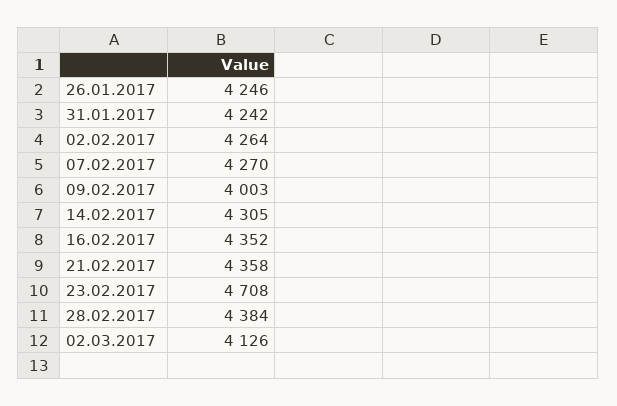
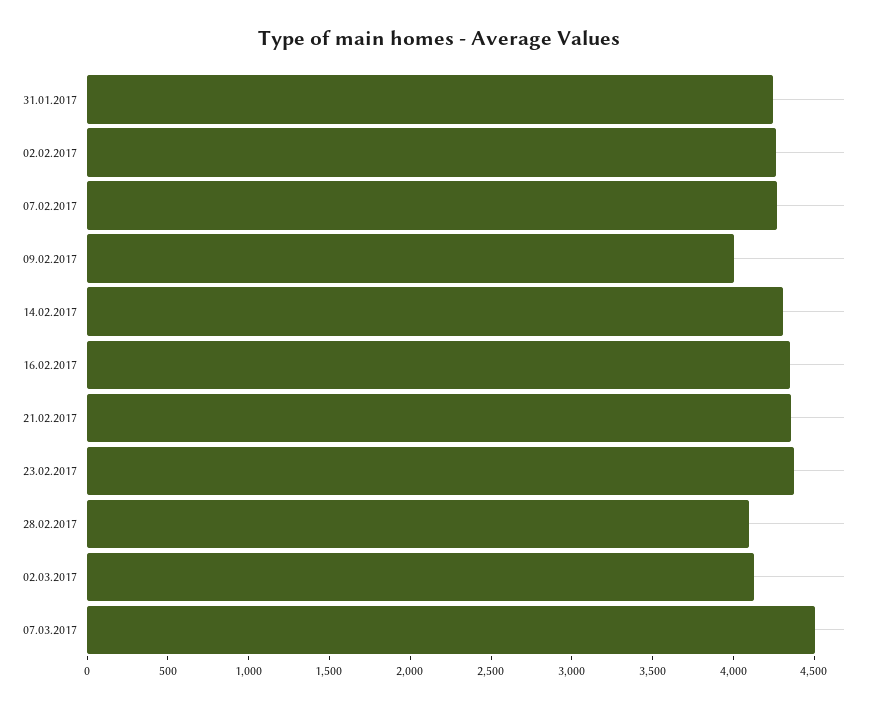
26.01.2017: 4246 -> none
23.02.2017: 4708 -> 4400
28.02.2017: 4384 -> 4100
07.03.2017: none -> 4500

